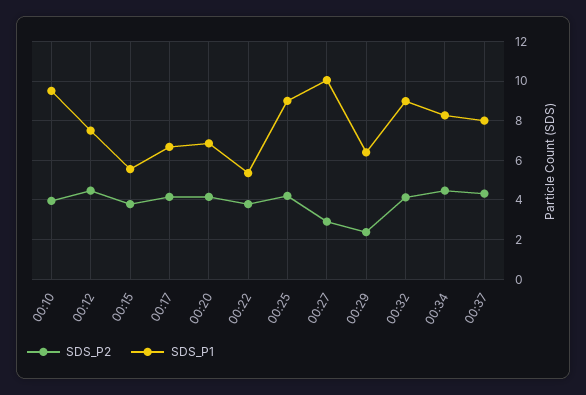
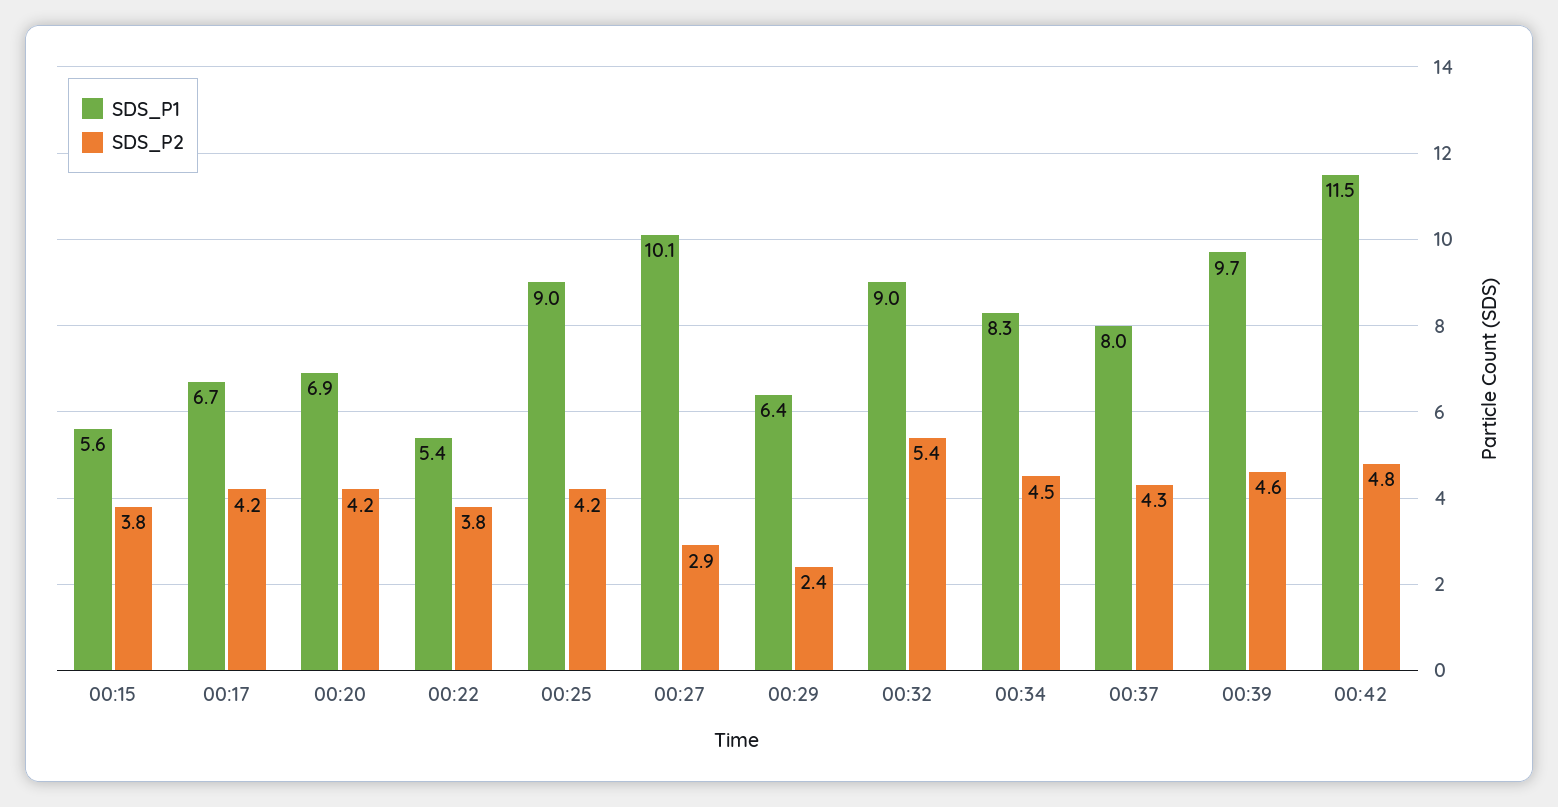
SDS_P2, 00:10: 4 -> none
SDS_P1, 00:10: 9.5 -> none
SDS_P2, 00:12: 4.5 -> none
SDS_P1, 00:12: 7.5 -> none
SDS_P2, 00:32: 4 -> 5.4
SDS_P1, 00:39: none -> 9.7
SDS_P2, 00:39: none -> 4.6
SDS_P1, 00:42: none -> 11.5
SDS_P2, 00:42: none -> 4.8

